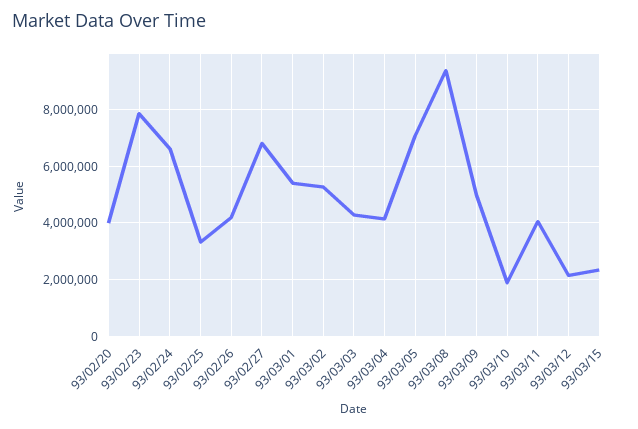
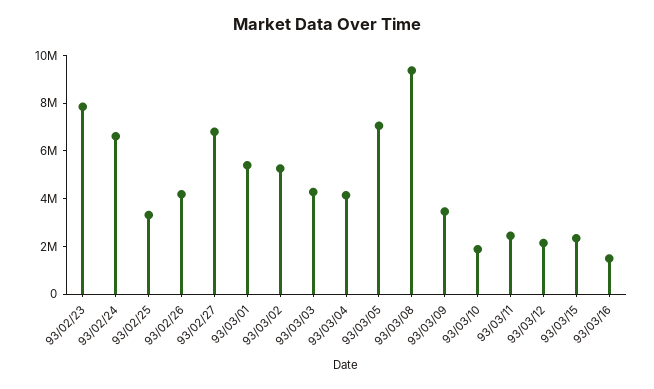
93/02/20: 4000000 -> none
93/03/09: 5000000 -> 3500000
93/03/11: 4000000 -> 2500000
93/03/16: none -> 1500000

